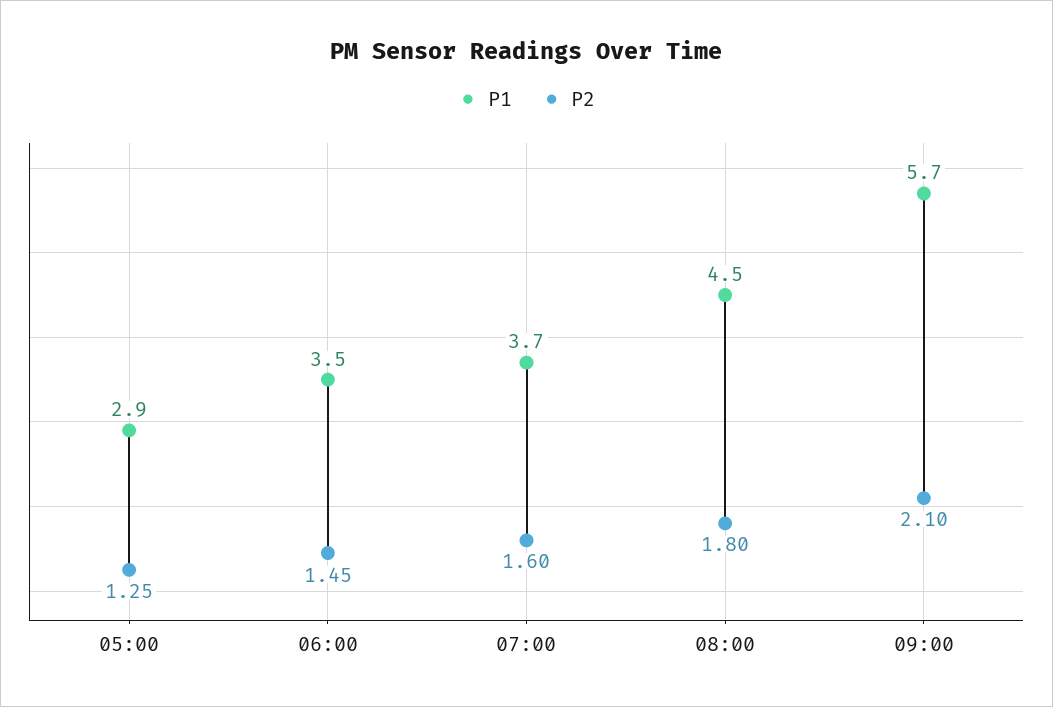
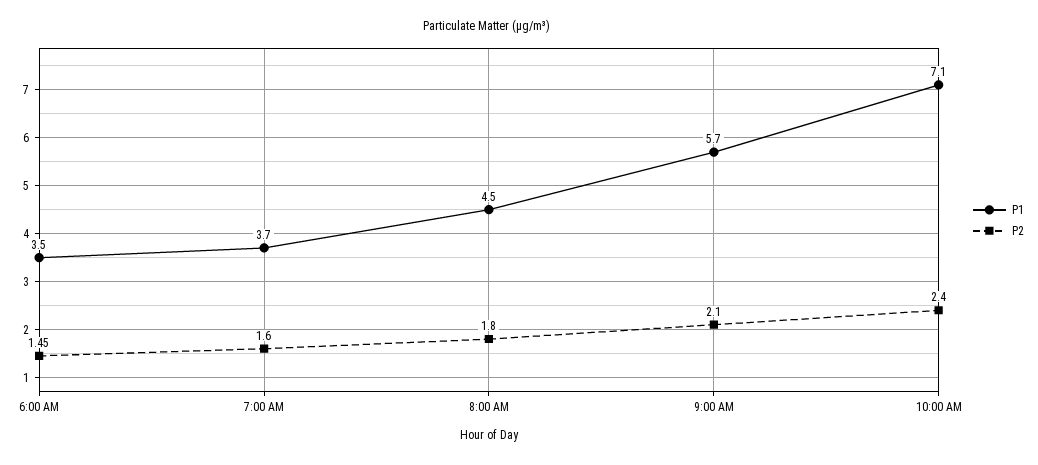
P1, 05:00: 2.9 -> none
P2, 05:00: 1.25 -> none
P1, 10:00 AM: none -> 7.1
P2, 10:00 AM: none -> 2.4

